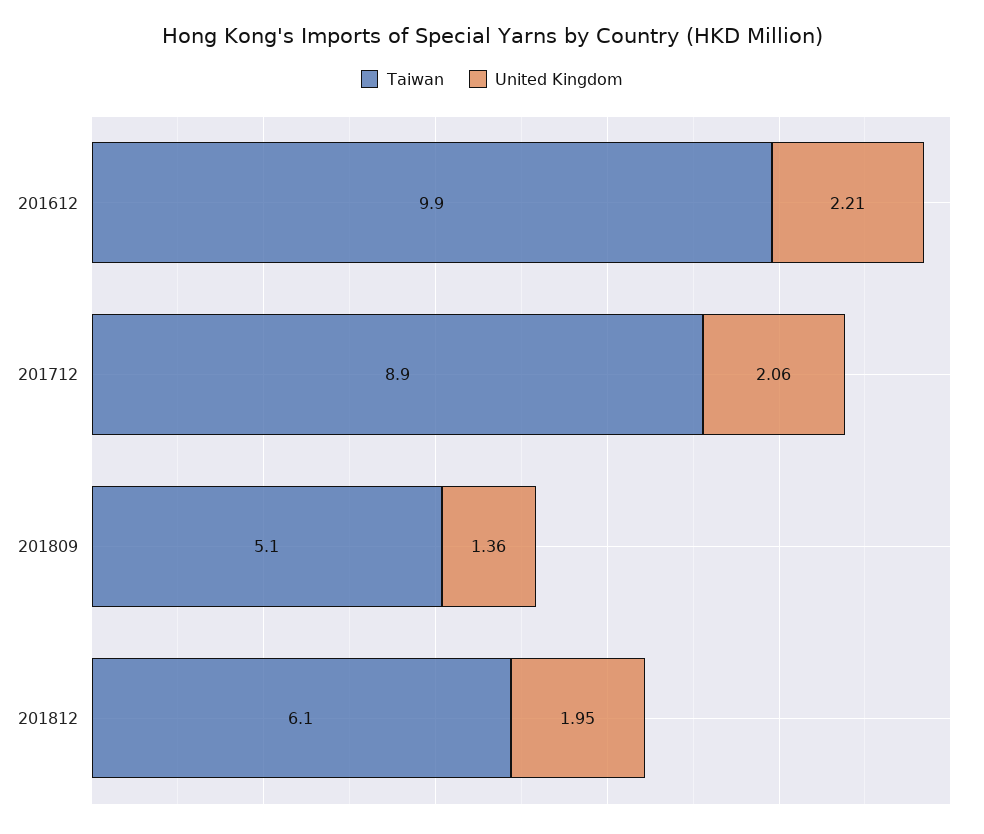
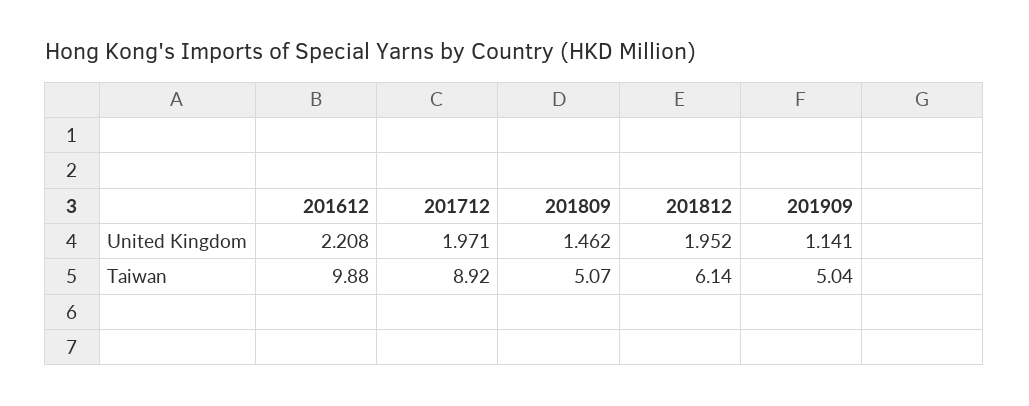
United Kingdom, 201712: 2.06 -> 1.971
United Kingdom, 201809: 1.36 -> 1.462
United Kingdom, 201909: none -> 1.141
Taiwan, 201909: none -> 5.04

